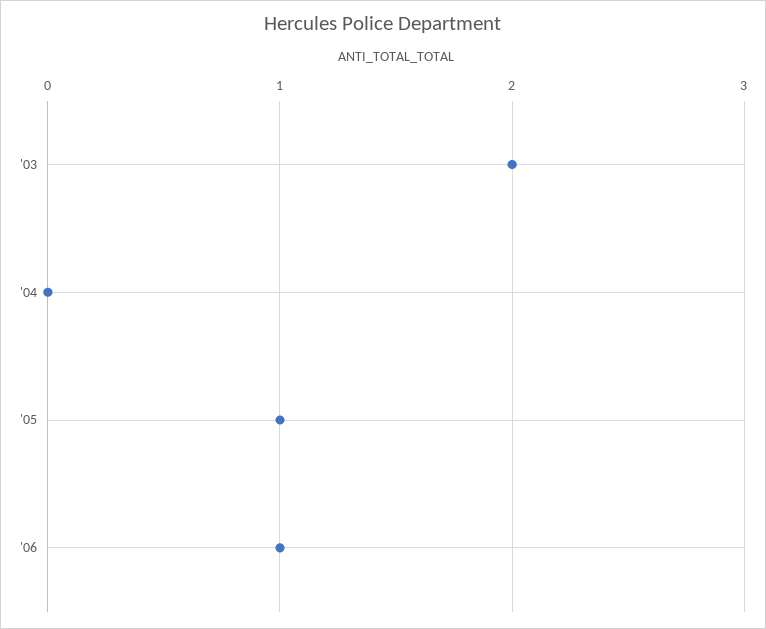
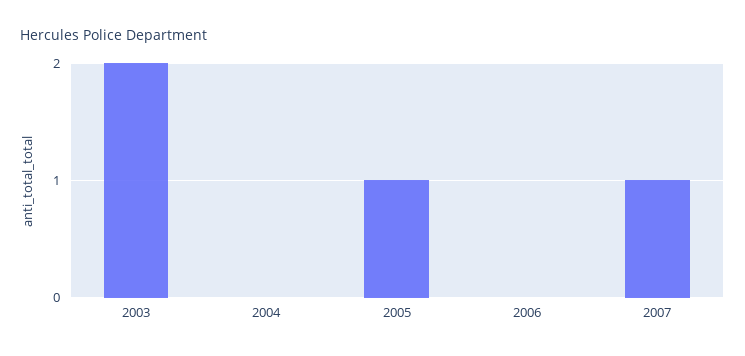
'06: 1 -> 0
2007: none -> 1

